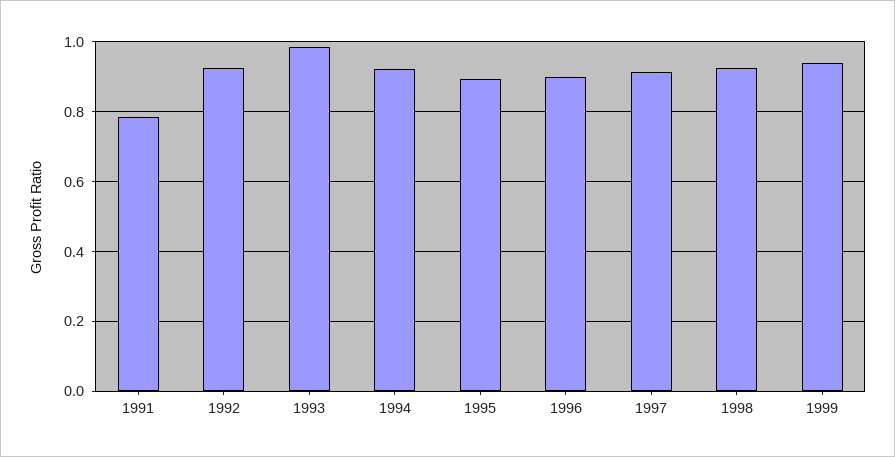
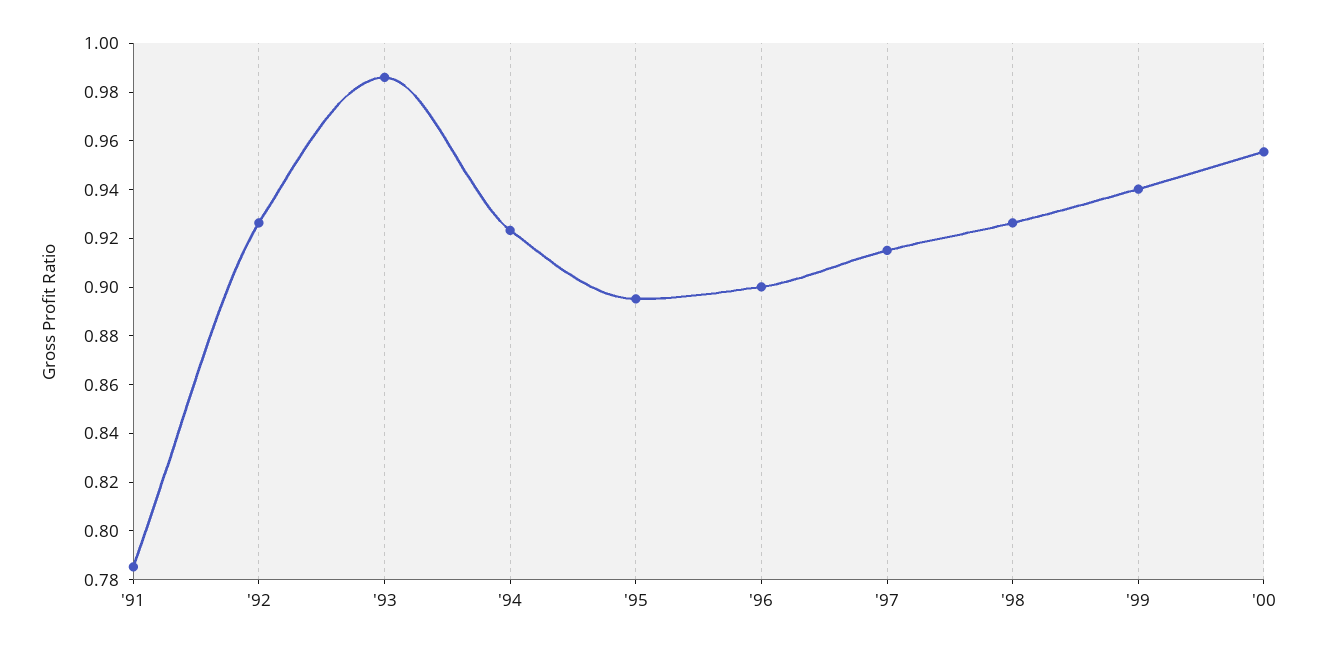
'00: none -> 0.955

